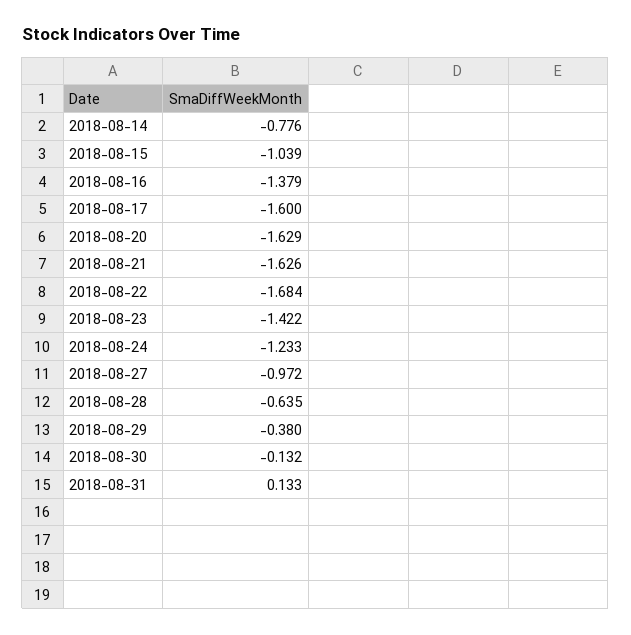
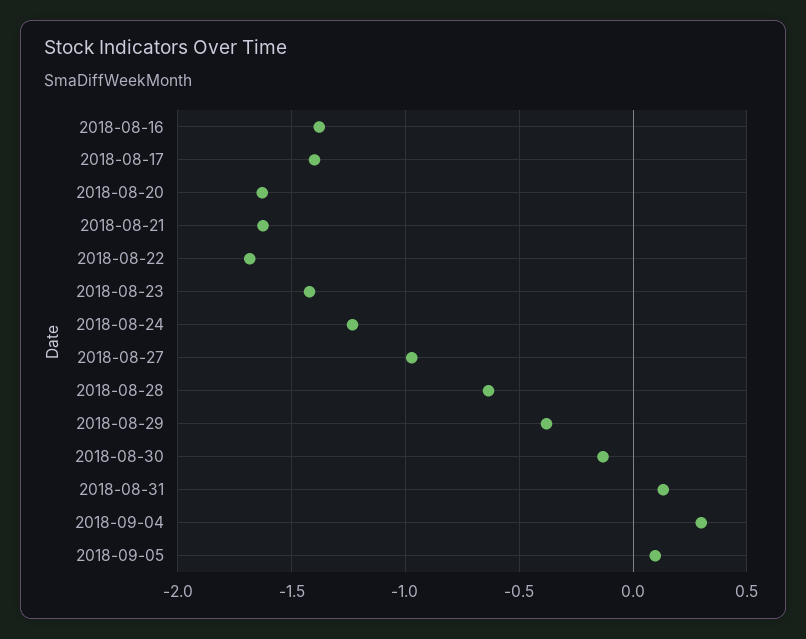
2018-08-14: -0.776 -> none
2018-08-15: -1.039 -> none
2018-08-17: -1.6 -> -1.4
2018-09-04: none -> 0.3
2018-09-05: none -> 0.1

